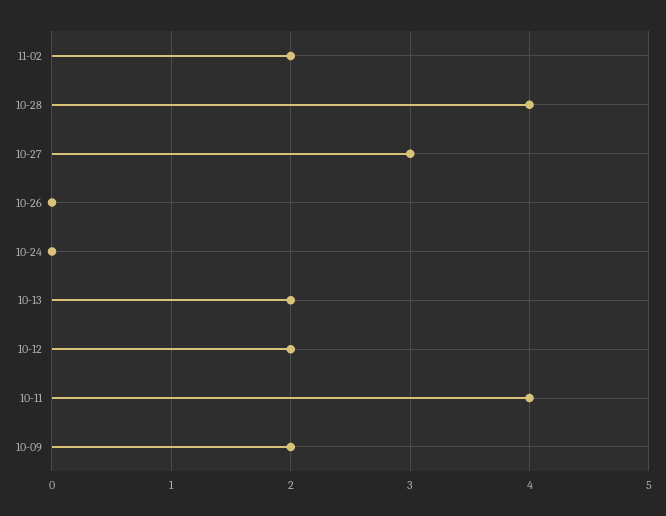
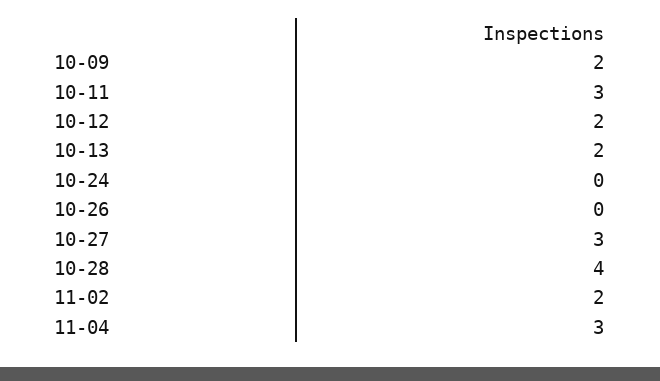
10-11: 4 -> 3
11-04: none -> 3

